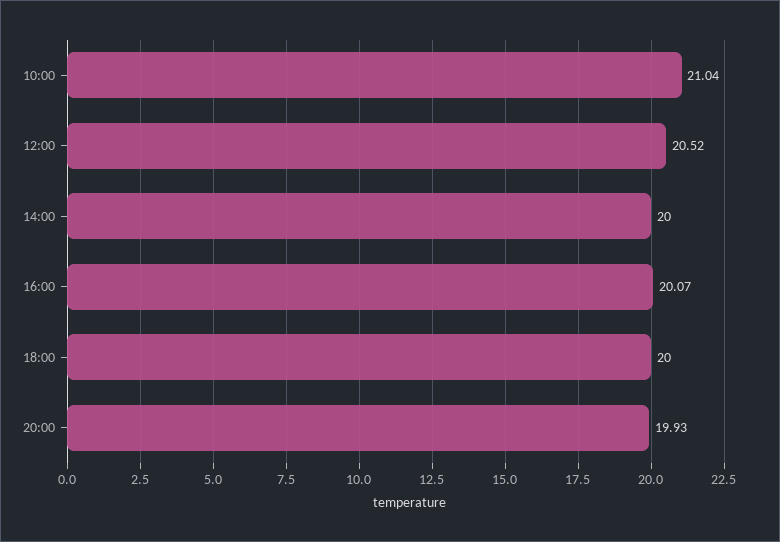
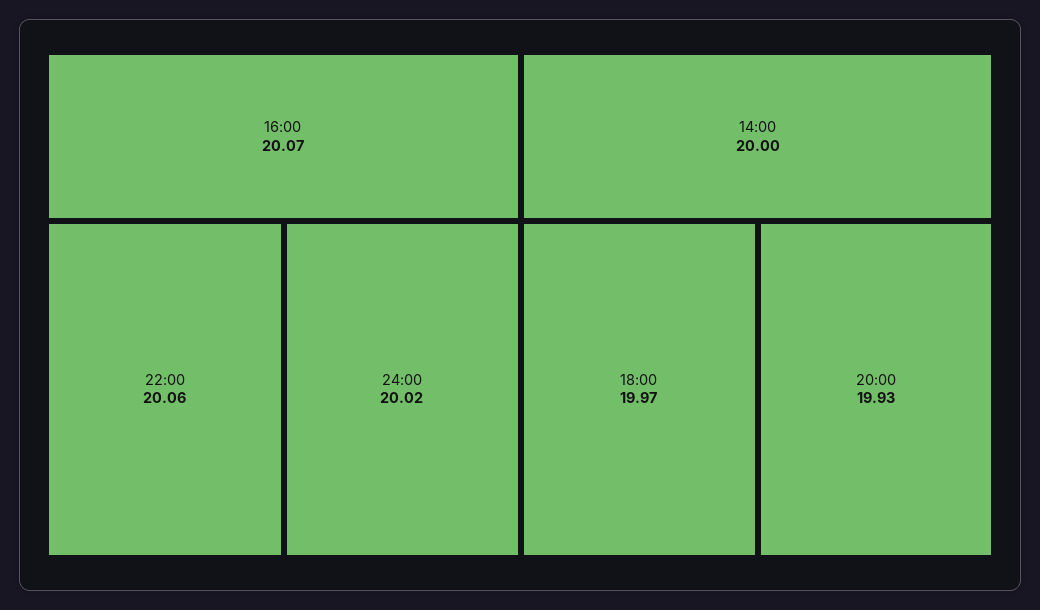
10:00: 21.04 -> none
12:00: 20.52 -> none
18:00: 20 -> 19.97
22:00: none -> 20.06
24:00: none -> 20.02

